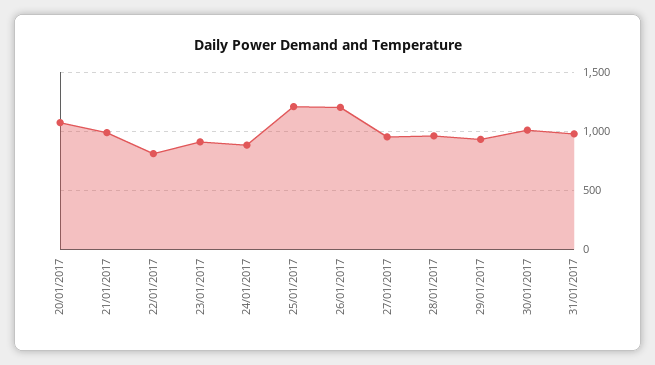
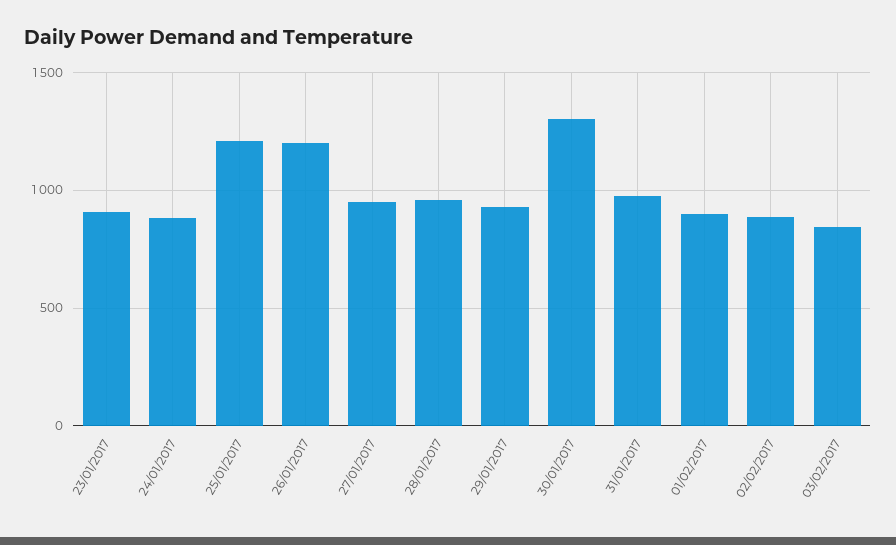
20/01/2017: 1100 -> none
21/01/2017: 1000 -> none
22/01/2017: 800 -> none
30/01/2017: 1000 -> 1300
01/02/2017: none -> 900
02/02/2017: none -> 900
03/02/2017: none -> 850

